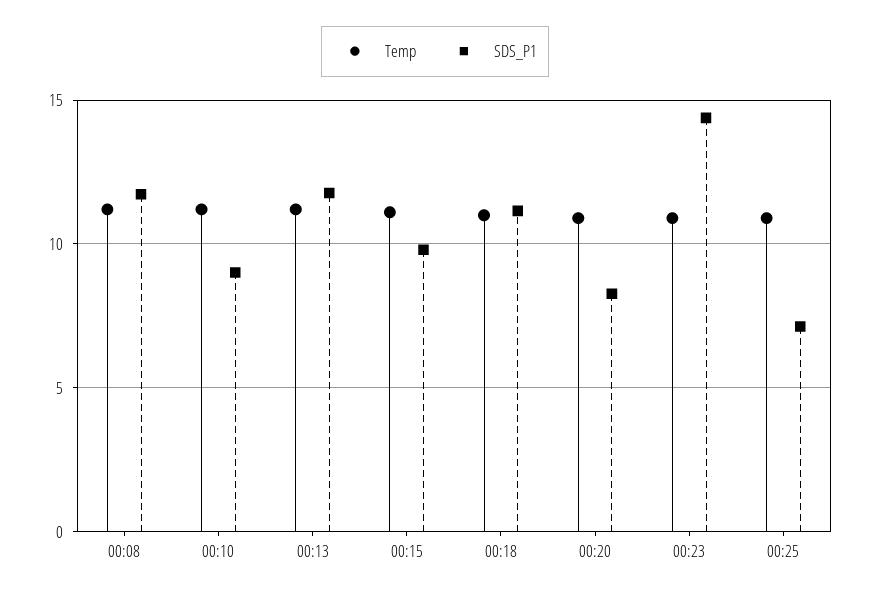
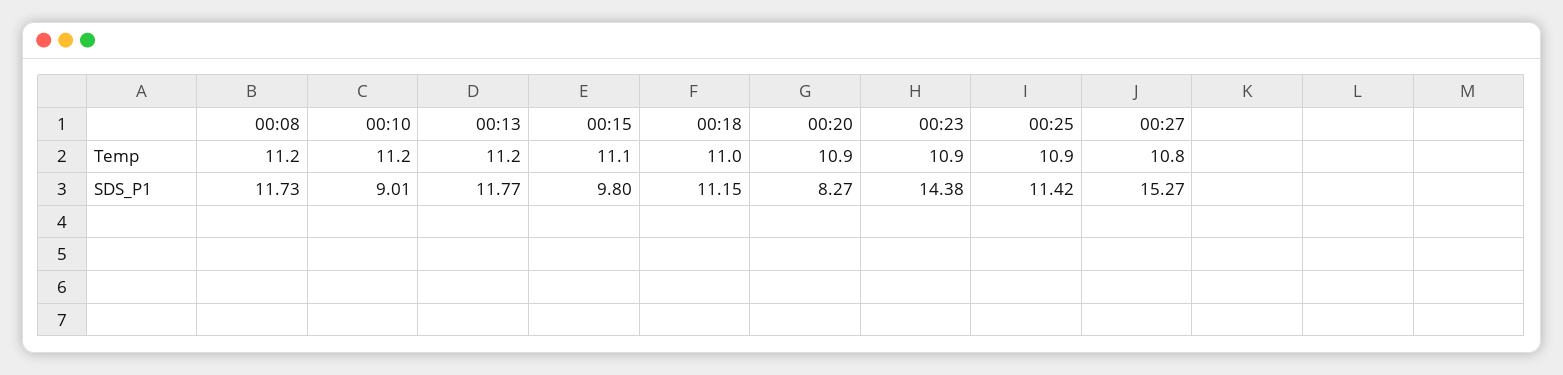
SDS_P1, 00:25: 7 -> 11.42
Temp, 00:27: none -> 10.8
SDS_P1, 00:27: none -> 15.27

